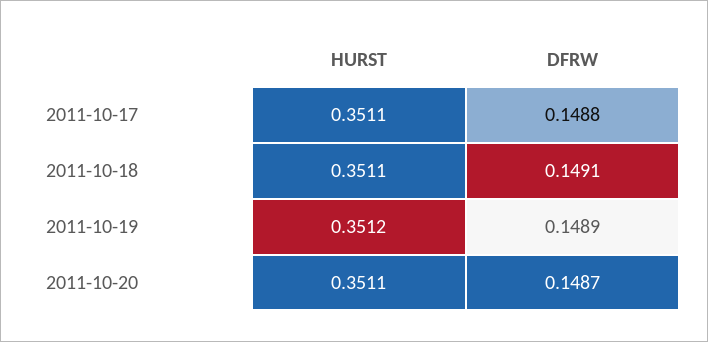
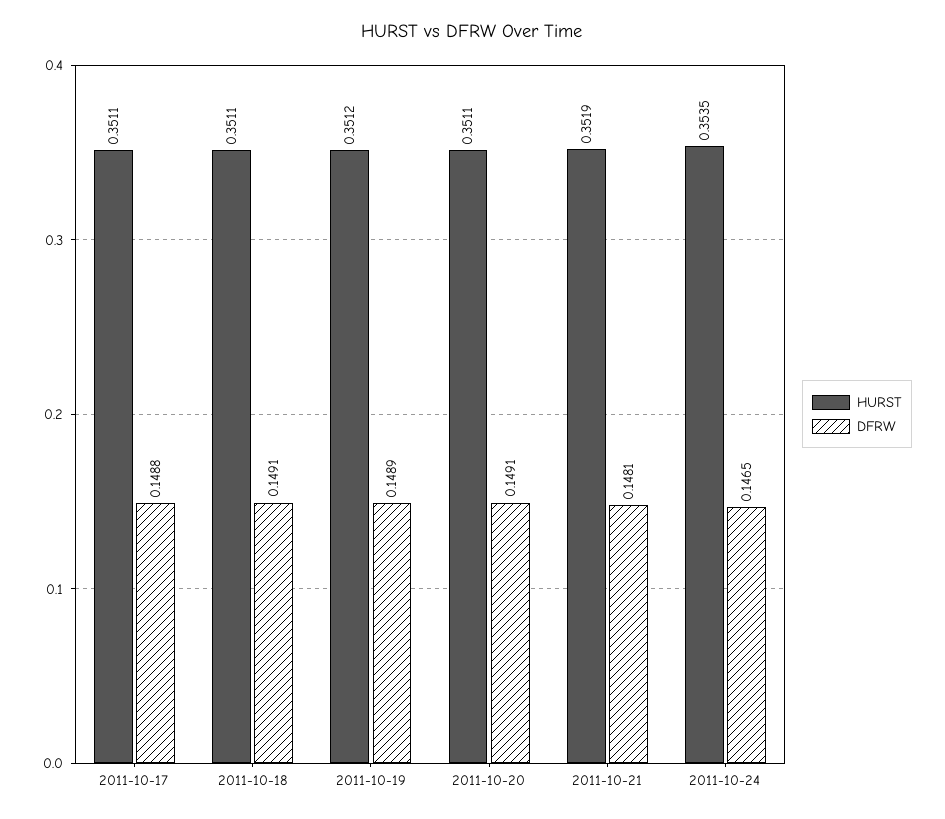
DFRW, 2011-10-20: 0.1487 -> 0.1491
HURST, 2011-10-21: none -> 0.3519
DFRW, 2011-10-21: none -> 0.1481
HURST, 2011-10-24: none -> 0.3535
DFRW, 2011-10-24: none -> 0.1465

